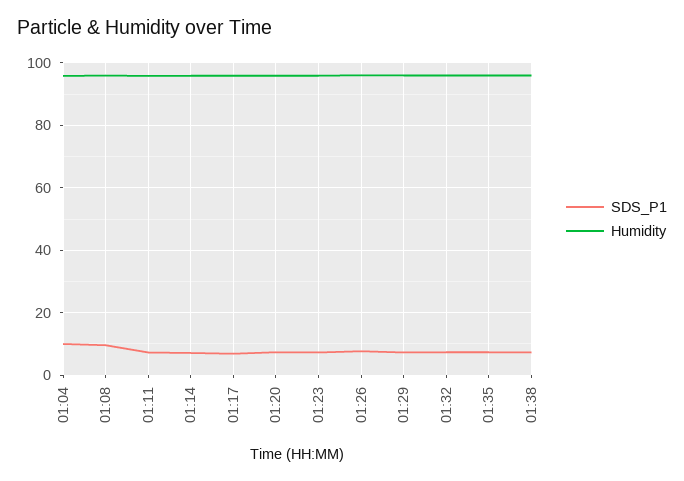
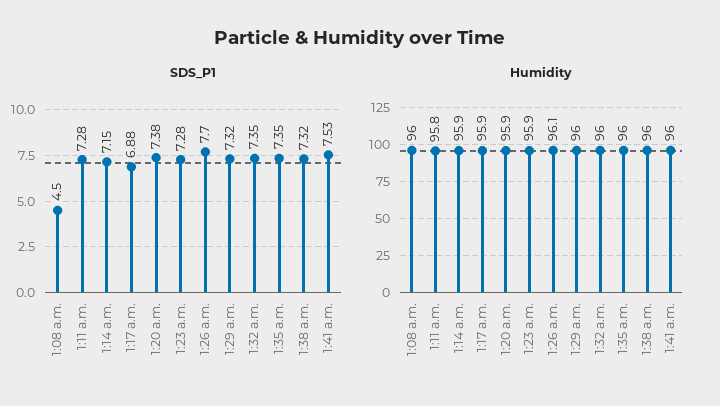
SDS_P1, 01:04: 10 -> none
Humidity, 01:04: 96 -> none
SDS_P1, 01:08: 10 -> 4.5
SDS_P1, 1:41 a.m.: none -> 7.53
Humidity, 1:41 a.m.: none -> 96

